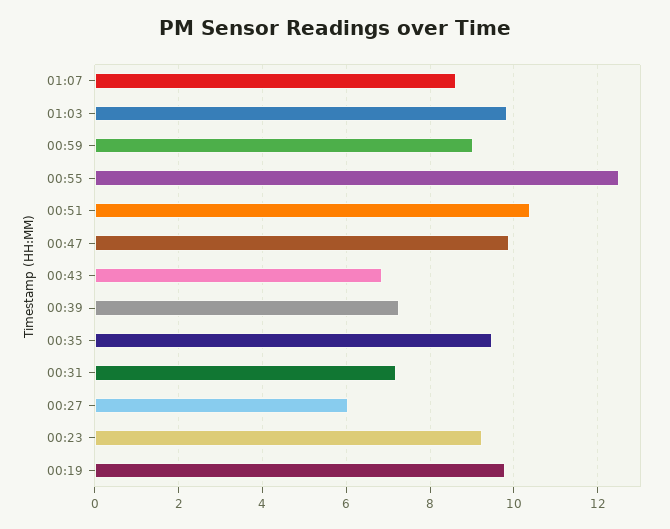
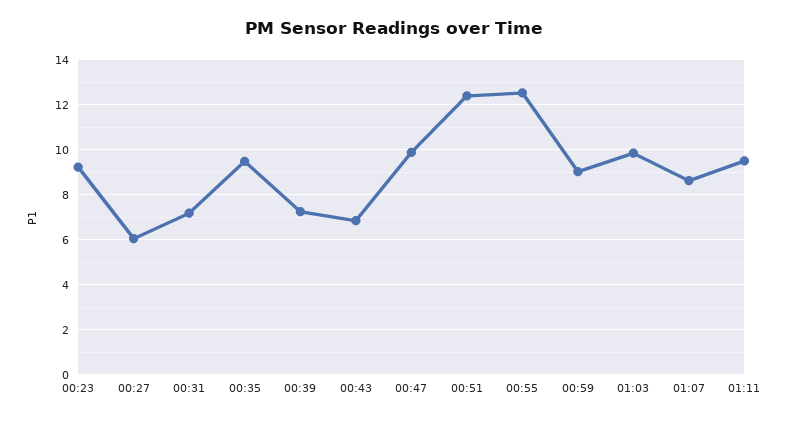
00:51: 10.4 -> 12.5
00:19: 9.8 -> none
01:11: none -> 9.5

